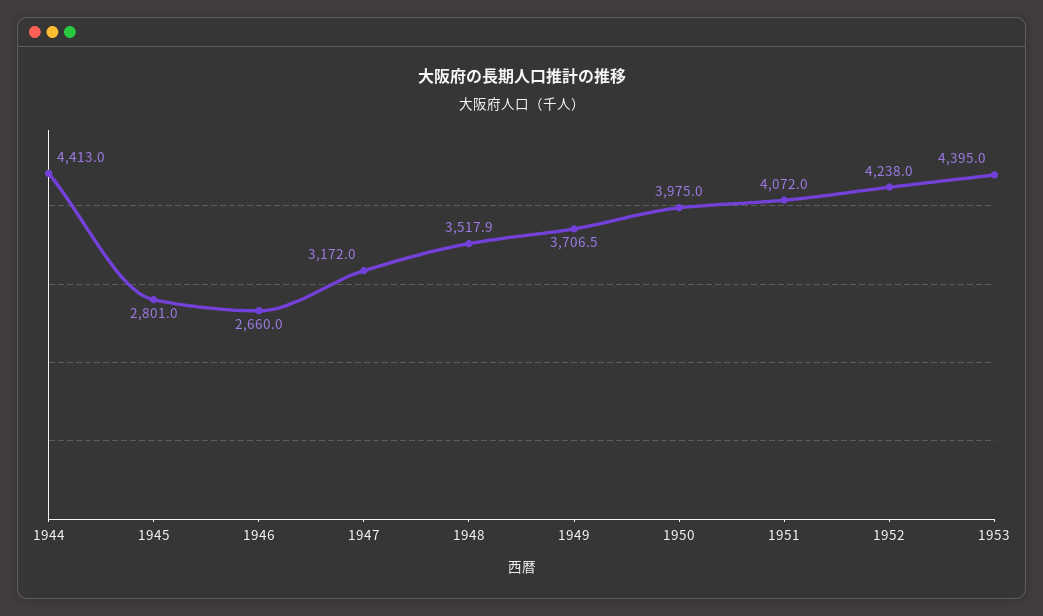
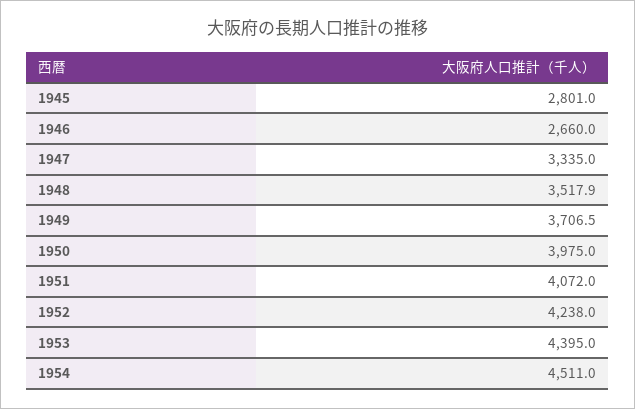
1944: 4413 -> none
1947: 3172 -> 3335
1954: none -> 4511

